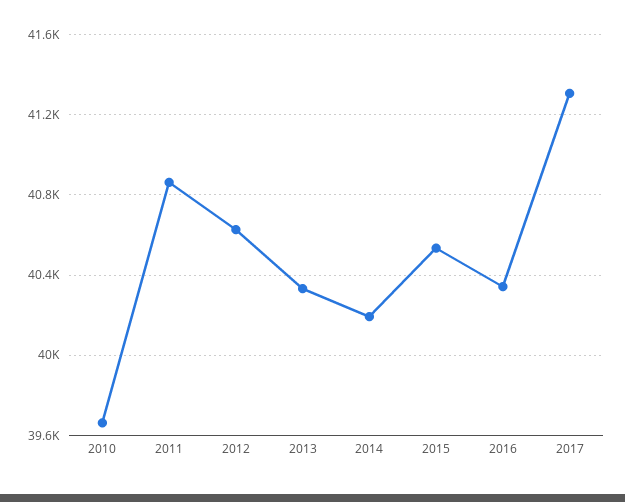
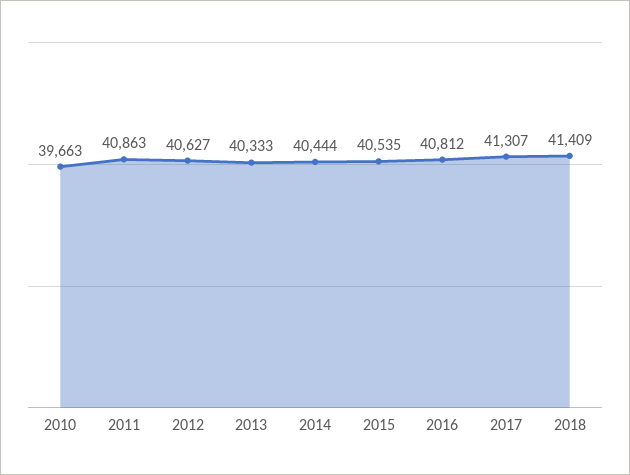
2014: 40200 -> 40444
2016: 40350 -> 40812
2018: none -> 41409

